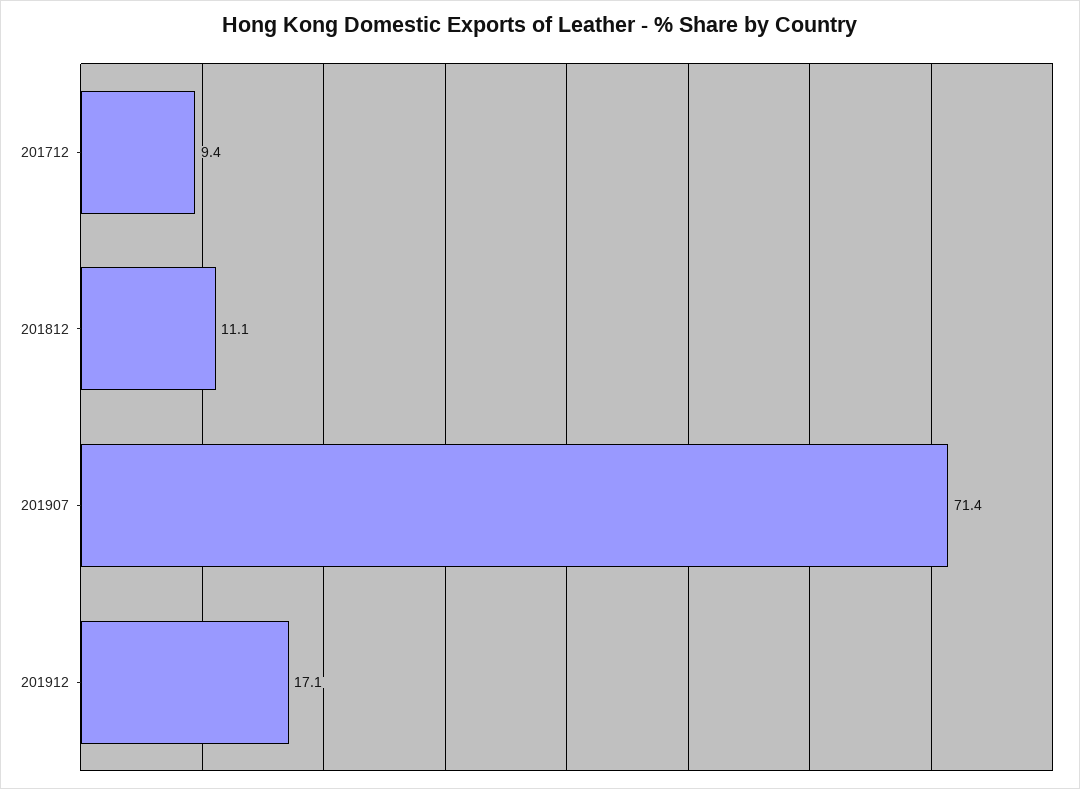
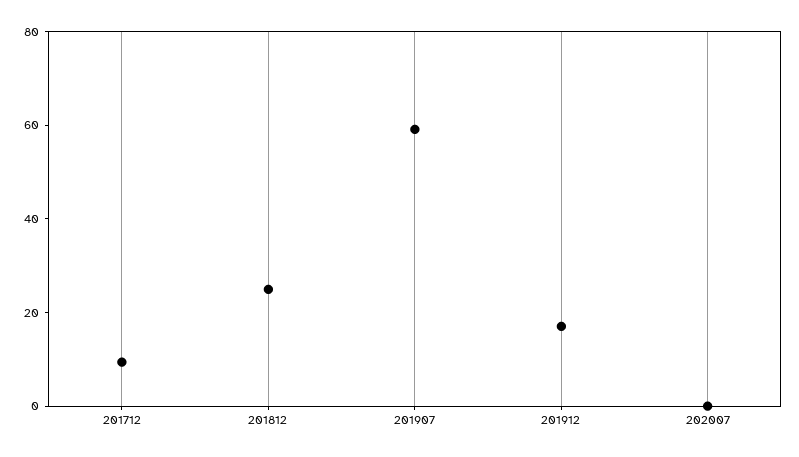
201812: 11.1 -> 25
201907: 71.4 -> 60
202007: none -> 0

